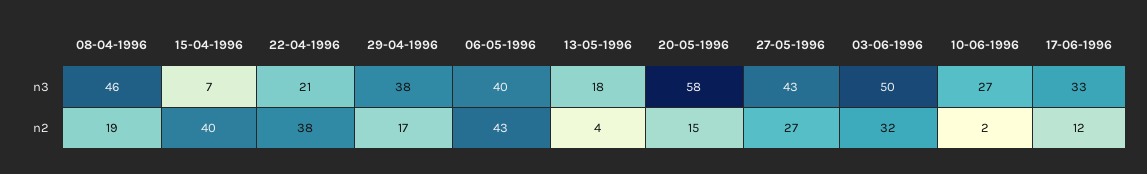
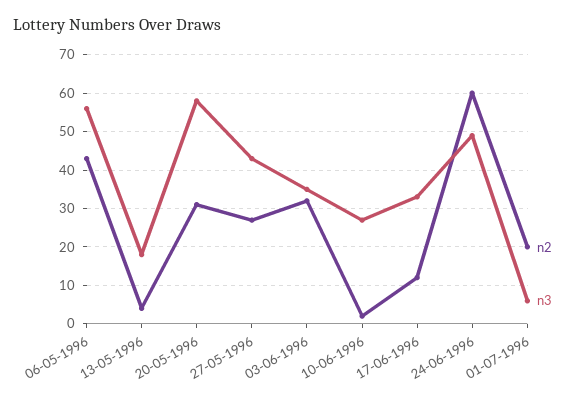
n3, 08-04-1996: 46 -> none
n3, 15-04-1996: 7 -> none
n3, 22-04-1996: 21 -> none
n3, 29-04-1996: 38 -> none
n3, 06-05-1996: 40 -> 55
n3, 03-06-1996: 50 -> 35
n2, 08-04-1996: 19 -> none
n2, 15-04-1996: 40 -> none
n2, 22-04-1996: 38 -> none
n2, 29-04-1996: 17 -> none
n2, 20-05-1996: 15 -> 30
n2, 24-06-1996: none -> 60
n3, 24-06-1996: none -> 50
n2, 01-07-1996: none -> 20
n3, 01-07-1996: none -> 5

